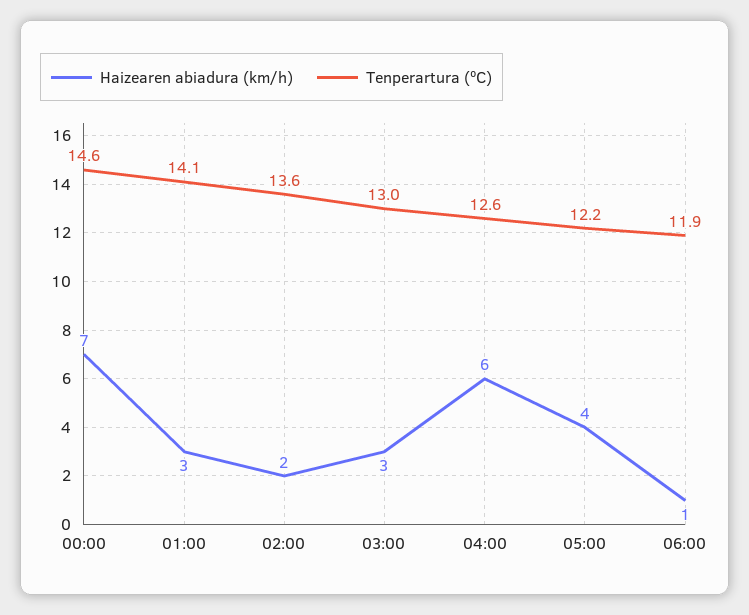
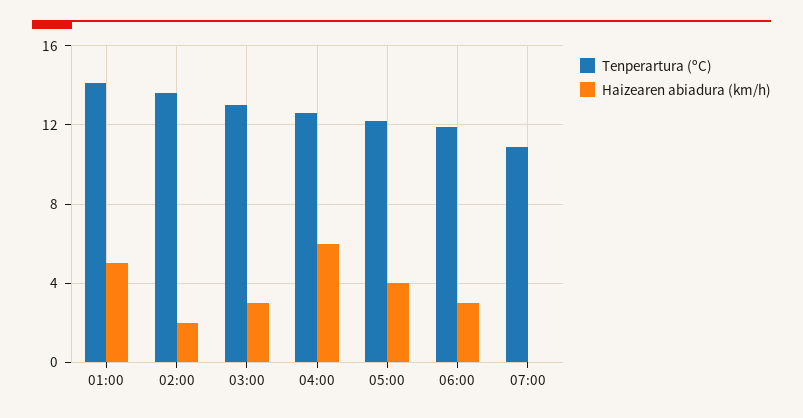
Haizearen abiadura (km/h), 00:00: 7 -> none
Tenperartura (ºC), 00:00: 14.6 -> none
Haizearen abiadura (km/h), 01:00: 3 -> 5
Haizearen abiadura (km/h), 06:00: 1 -> 3
Tenperartura (ºC), 07:00: none -> 11
Haizearen abiadura (km/h), 07:00: none -> 0

